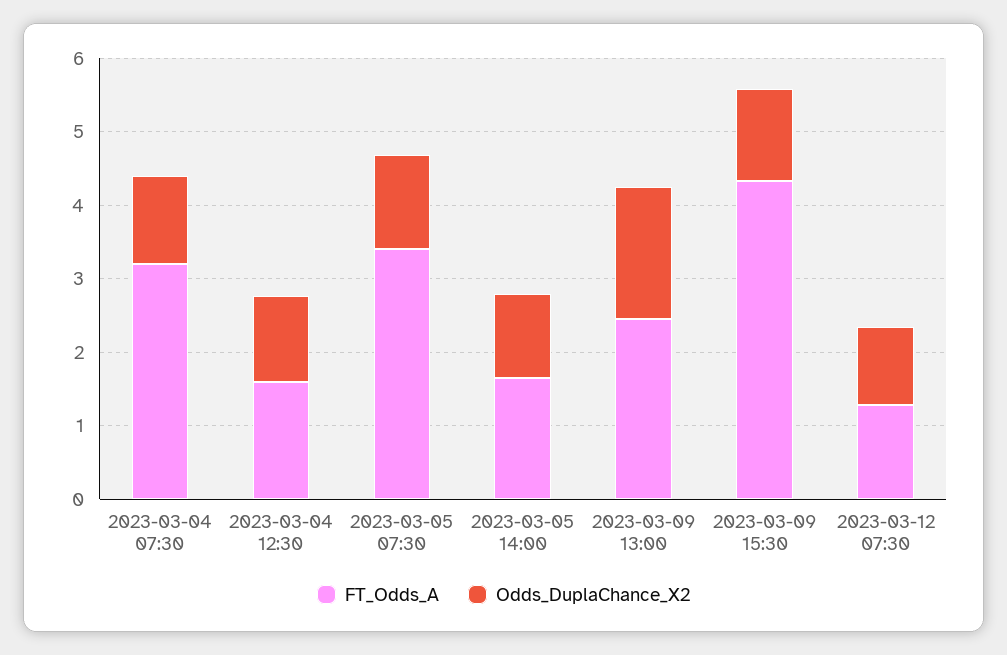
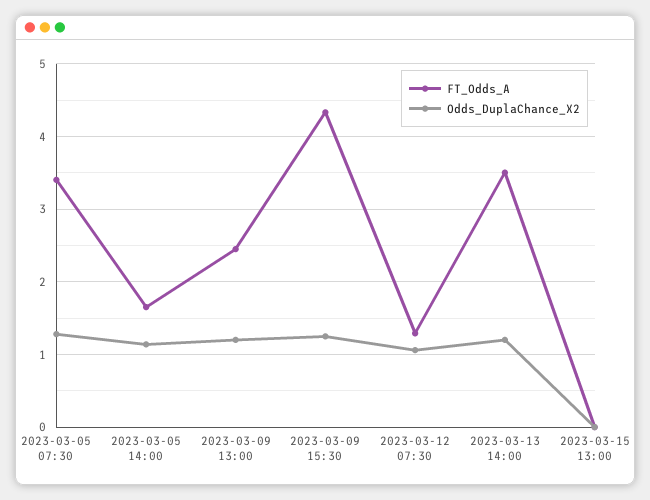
FT_Odds_A, 2023-03-04 07:30: 3.2 -> none
Odds_DuplaChance_X2, 2023-03-04 07:30: 1.2 -> none
FT_Odds_A, 2023-03-04 12:30: 1.6 -> none
Odds_DuplaChance_X2, 2023-03-04 12:30: 1.2 -> none
Odds_DuplaChance_X2, 2023-03-09 13:00: 1.8 -> 1.2
FT_Odds_A, 2023-03-13 14:00: none -> 3.5
Odds_DuplaChance_X2, 2023-03-13 14:00: none -> 1.2
FT_Odds_A, 2023-03-15 13:00: none -> 0
Odds_DuplaChance_X2, 2023-03-15 13:00: none -> 0

